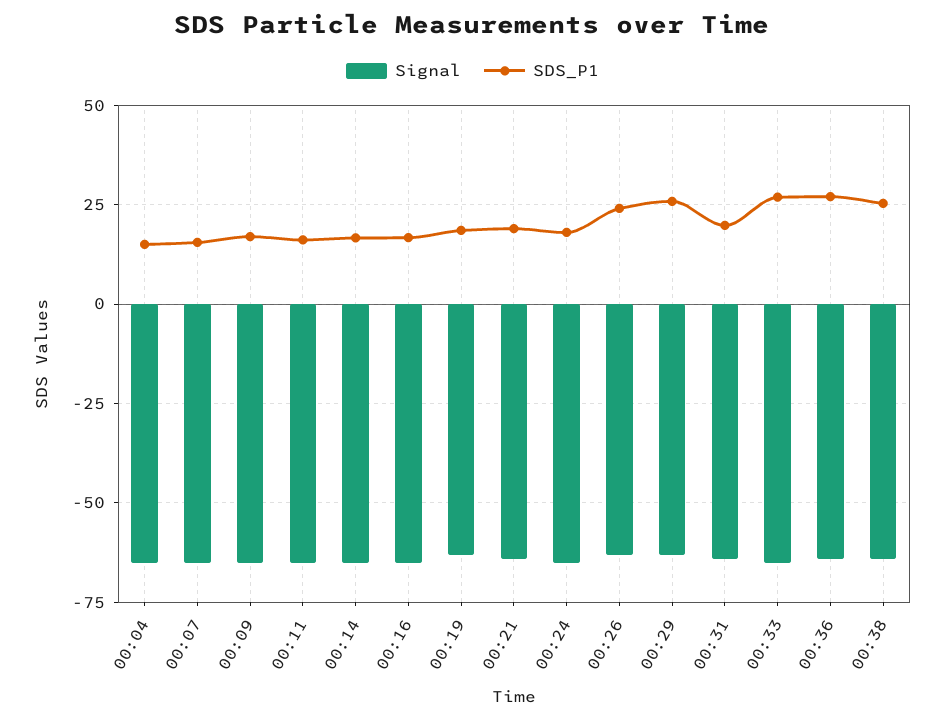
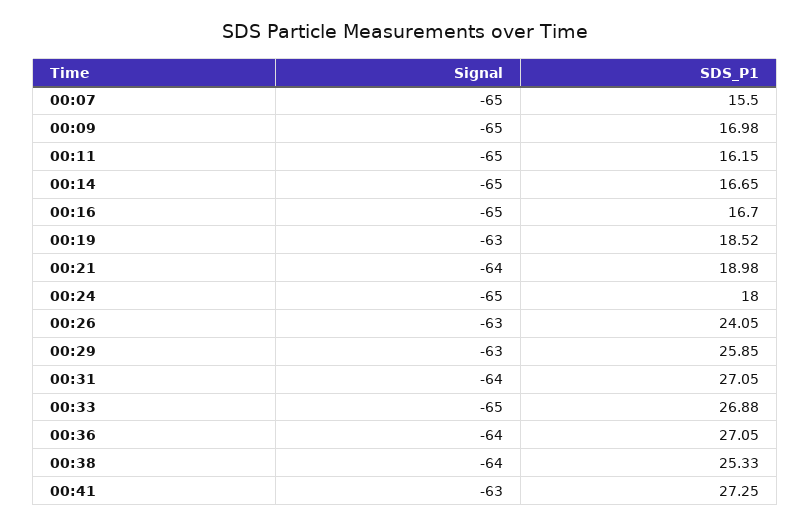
Signal, 00:04: -65 -> none
SDS_P1, 00:04: 15 -> none
SDS_P1, 00:31: 20 -> 27.05
Signal, 00:41: none -> -63
SDS_P1, 00:41: none -> 27.25

